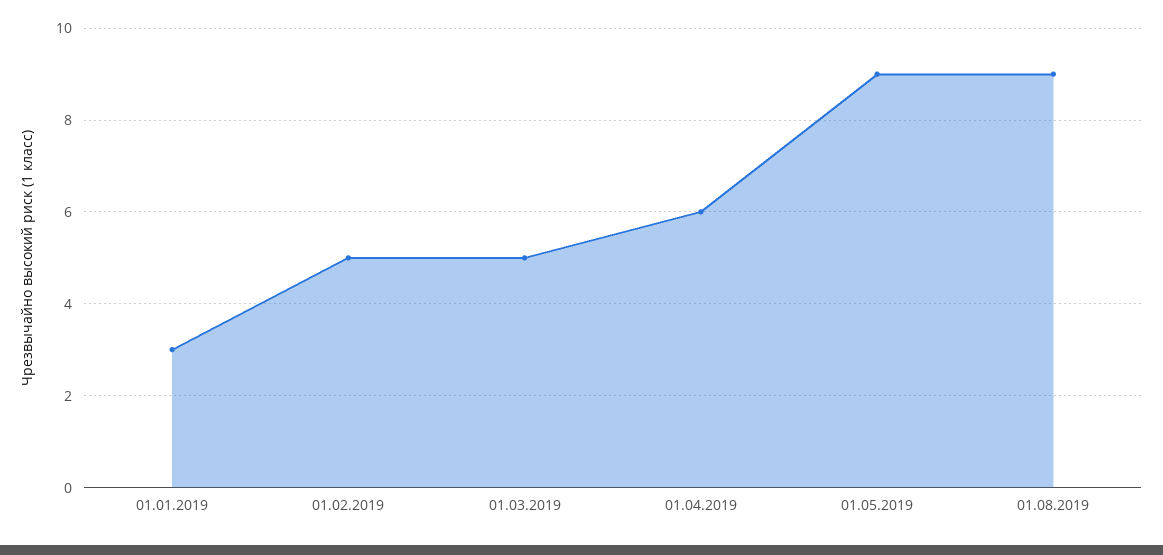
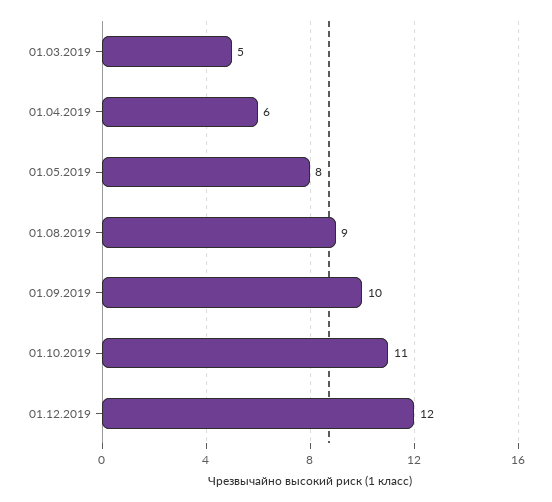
01.01.2019: 3 -> none
01.02.2019: 5 -> none
01.05.2019: 9 -> 8
01.09.2019: none -> 10
01.10.2019: none -> 11
01.12.2019: none -> 12

